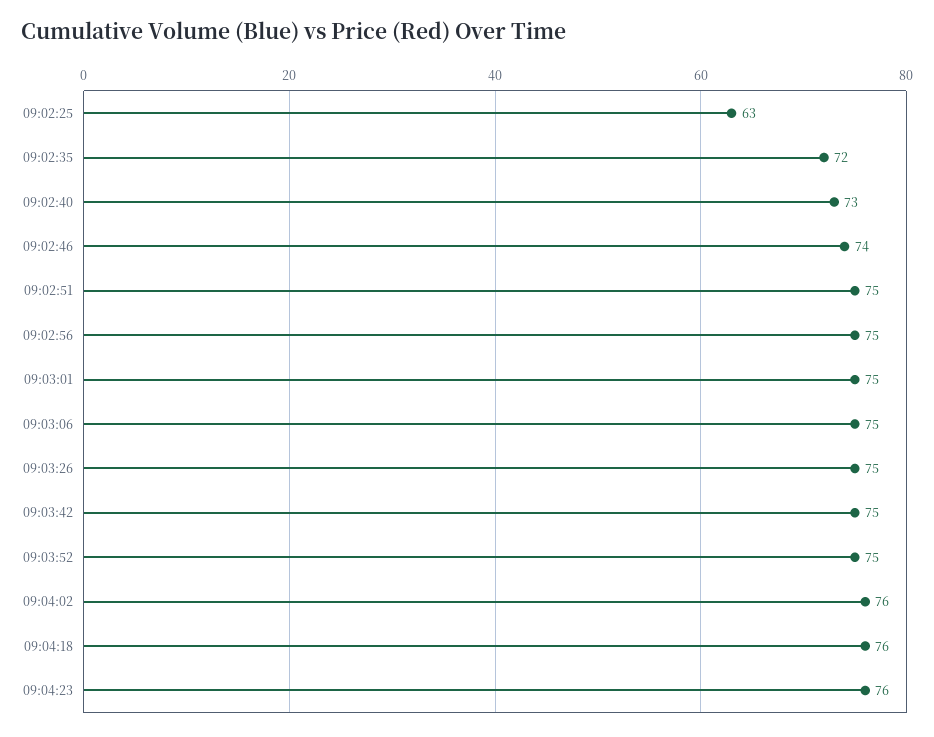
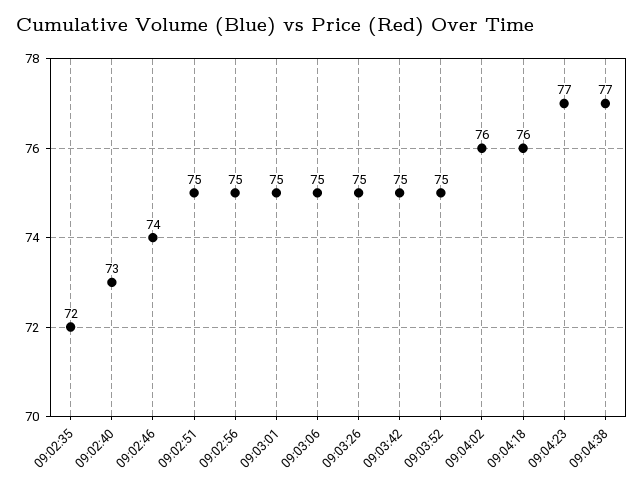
09:02:25: 63 -> none
09:04:23: 76 -> 77
09:04:38: none -> 77

